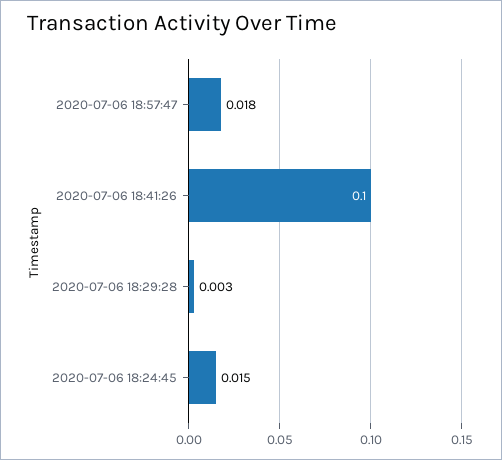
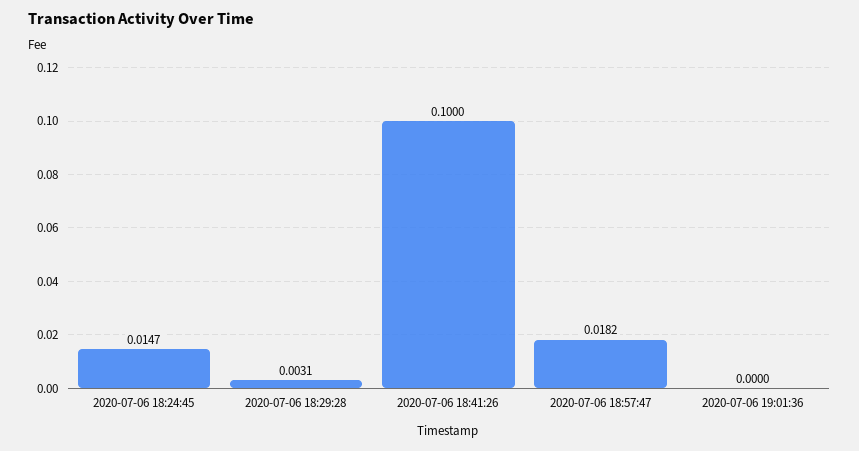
2020-07-06 19:01:36: none -> 0

